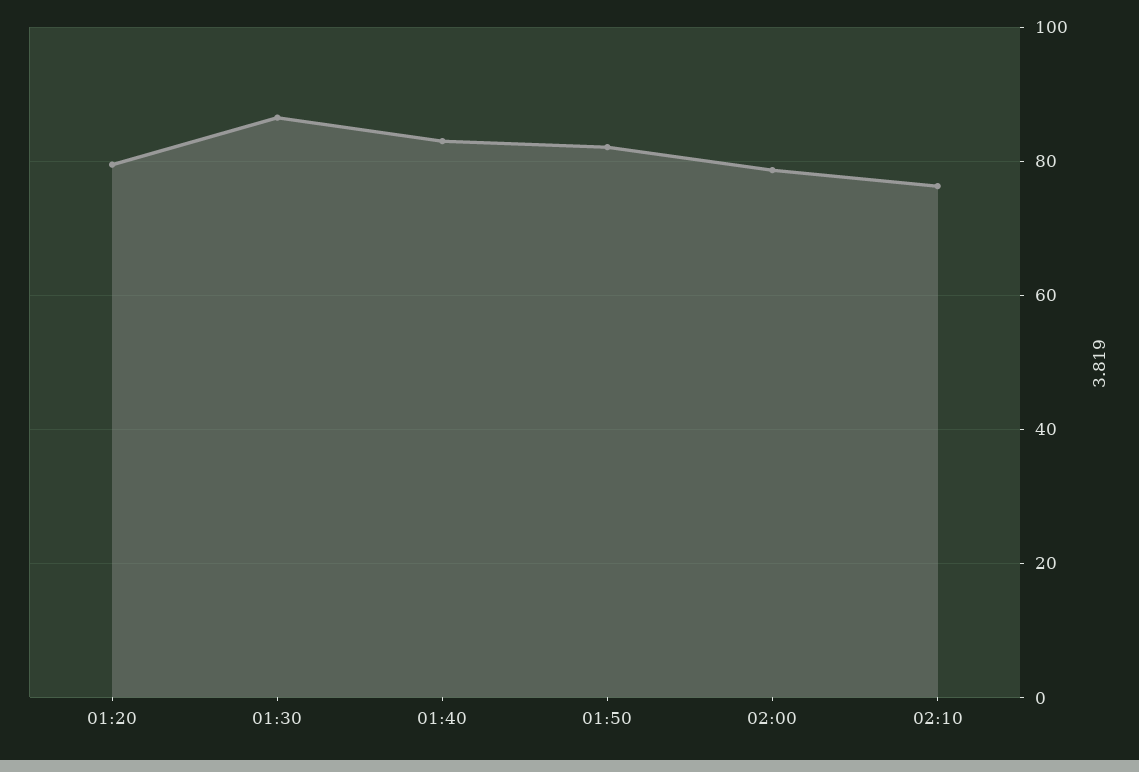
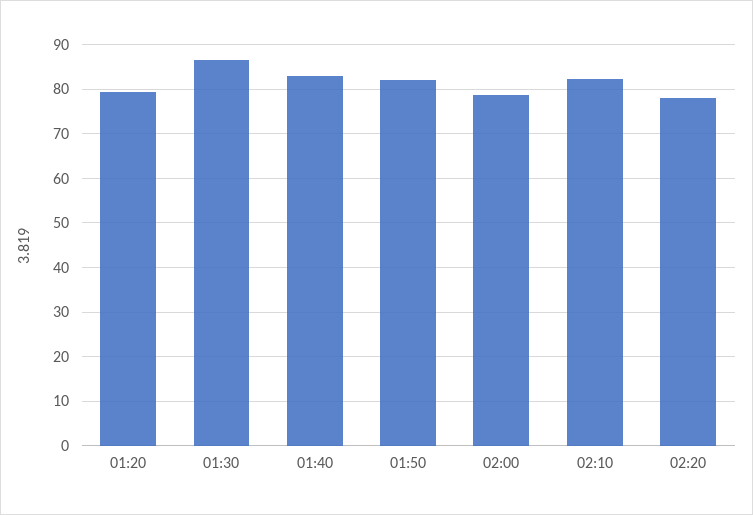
02:10: 76 -> 82
02:20: none -> 78

